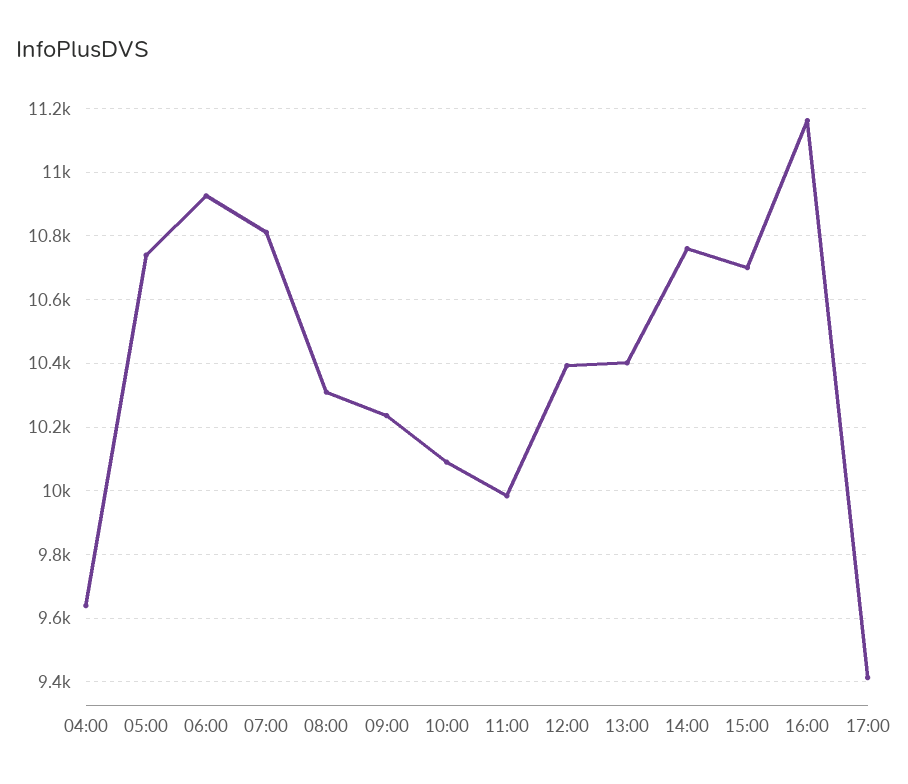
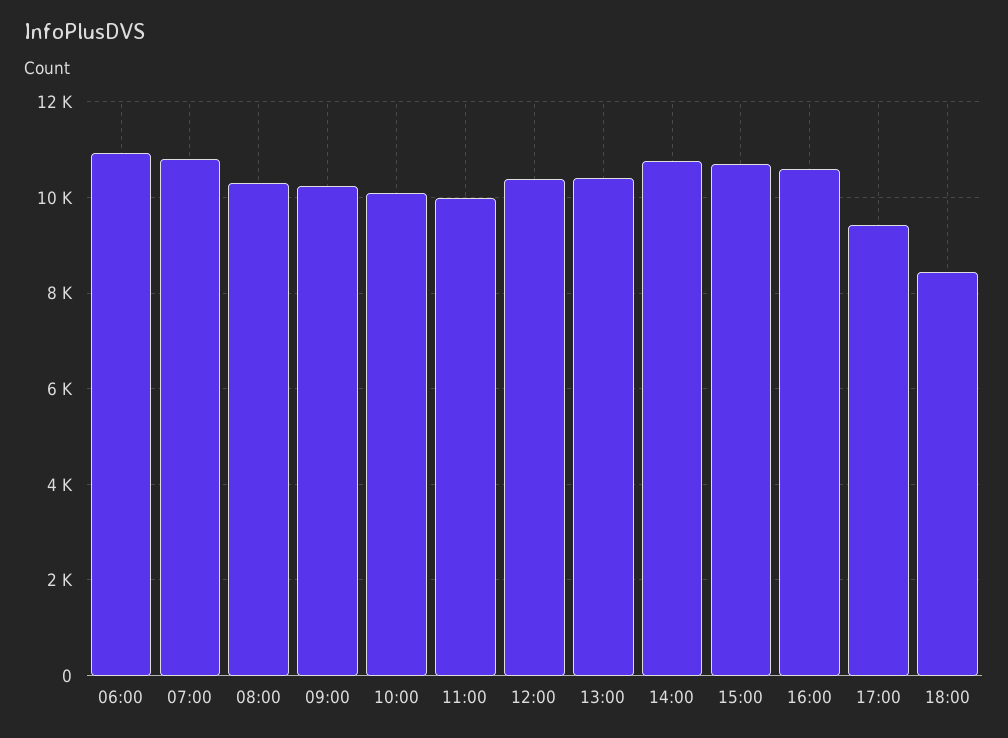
04:00: 9640 -> none
05:00: 10740 -> none
16:00: 11160 -> 10600
18:00: none -> 8400

